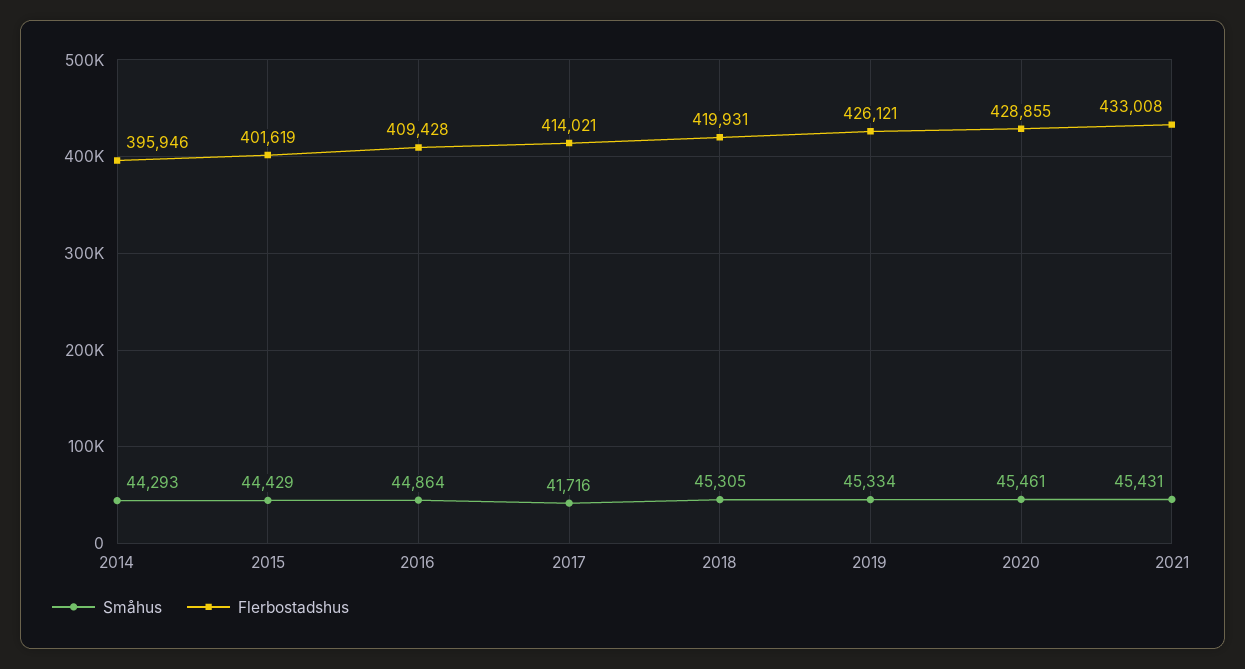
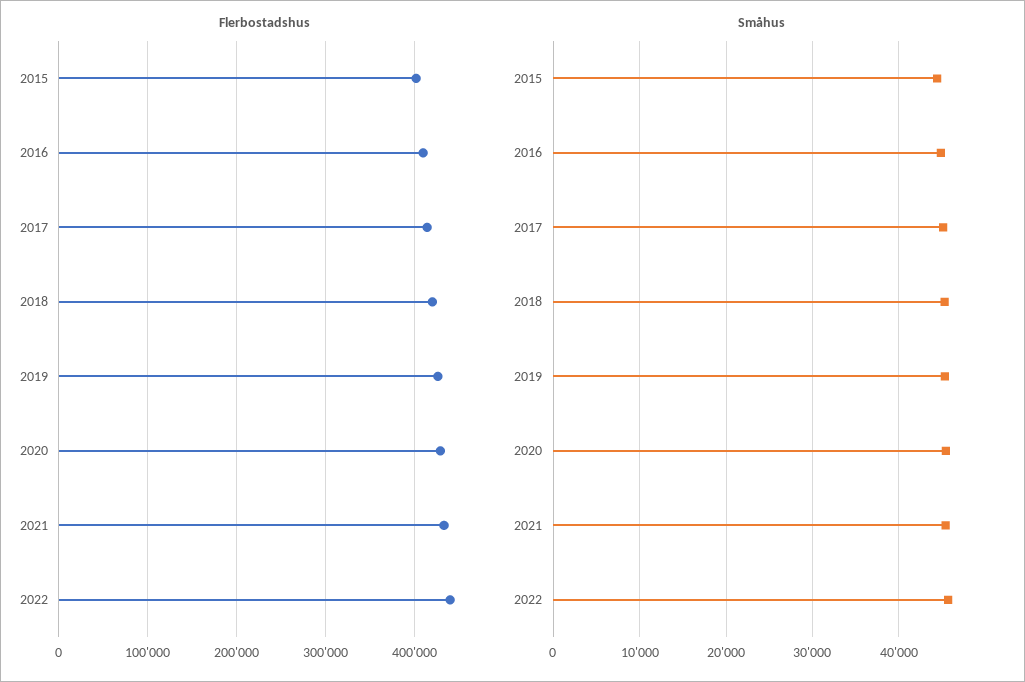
Småhus, 2014: 44293 -> none
Flerbostadshus, 2014: 395946 -> none
Småhus, 2017: 41716 -> 45000
Flerbostadshus, 2022: none -> 440000
Småhus, 2022: none -> 46000

